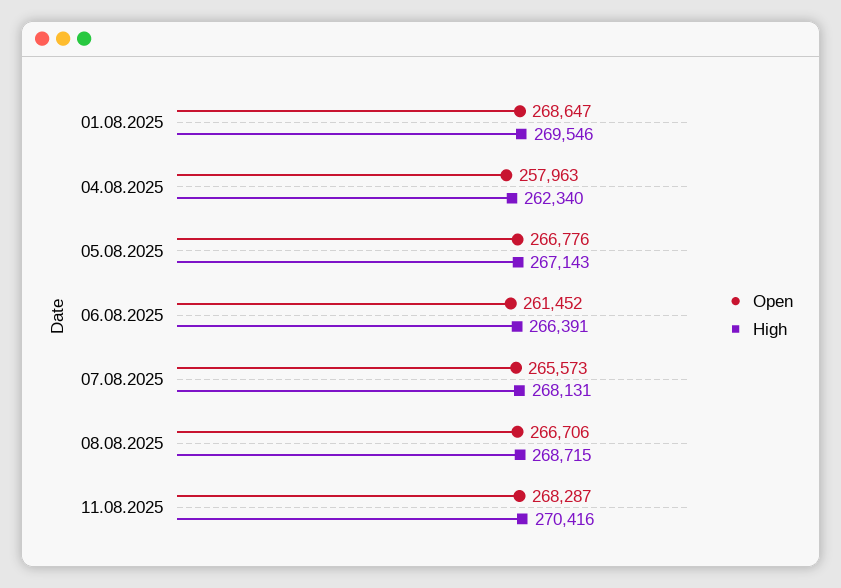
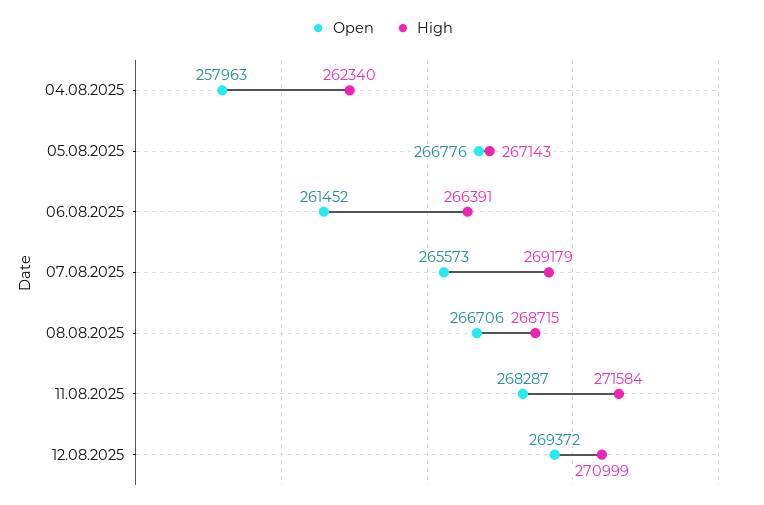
Open, 01.08.2025: 268647 -> none
High, 01.08.2025: 269546 -> none
High, 07.08.2025: 268131 -> 269179
High, 11.08.2025: 270416 -> 271584
Open, 12.08.2025: none -> 269372
High, 12.08.2025: none -> 270999

